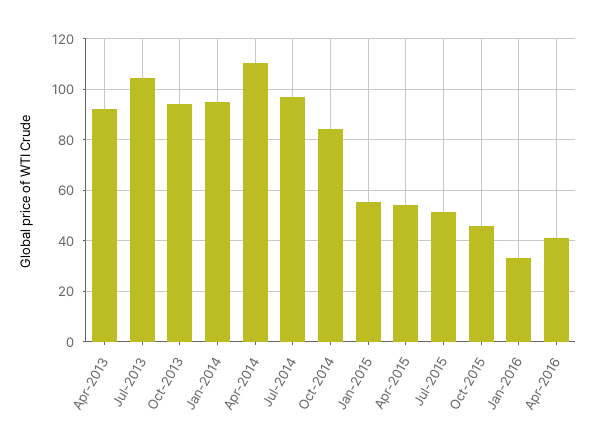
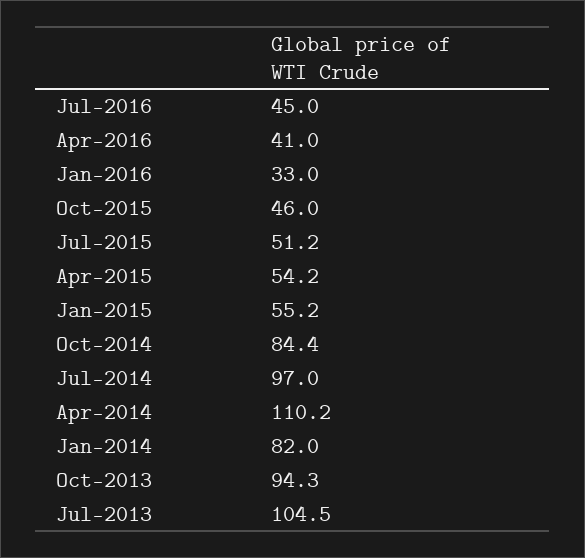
Apr-2013: 92.5 -> none
Jan-2014: 95 -> 82
Jul-2016: none -> 45

